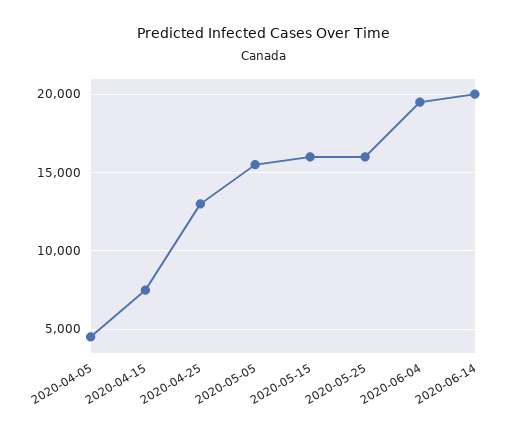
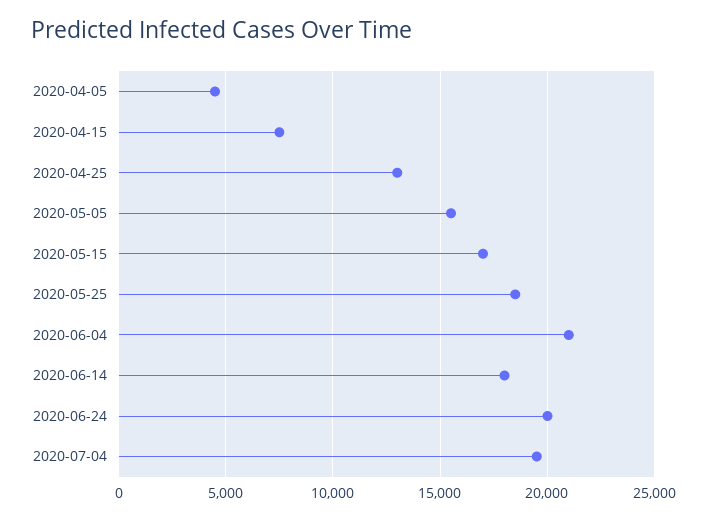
2020-05-15: 16000 -> 17000
2020-05-25: 16000 -> 18500
2020-06-04: 19500 -> 21000
2020-06-14: 20000 -> 18000
2020-06-24: none -> 20000
2020-07-04: none -> 19500

